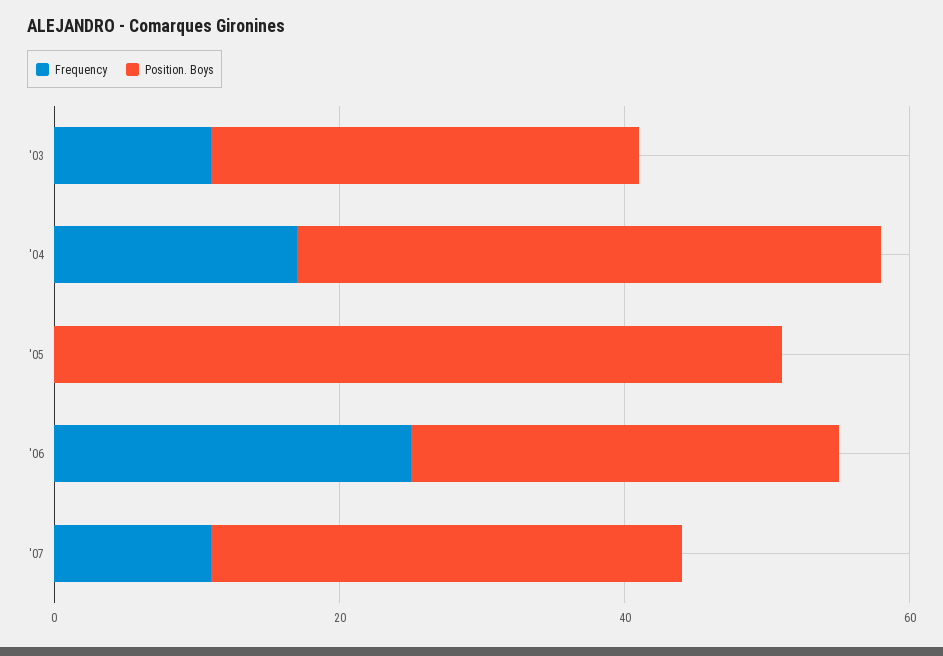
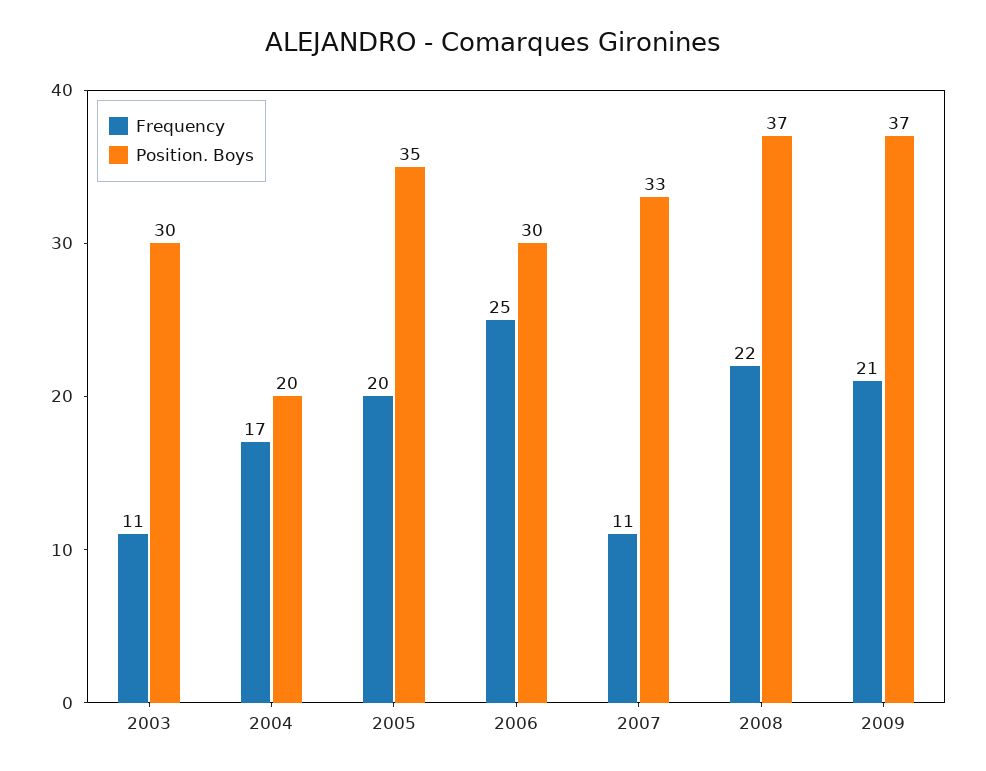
Position. Boys, '04: 40 -> 20
Frequency, '05: 0 -> 20
Position. Boys, '05: 50 -> 35
Frequency, 2008: none -> 22
Position. Boys, 2008: none -> 37
Frequency, 2009: none -> 21
Position. Boys, 2009: none -> 37

